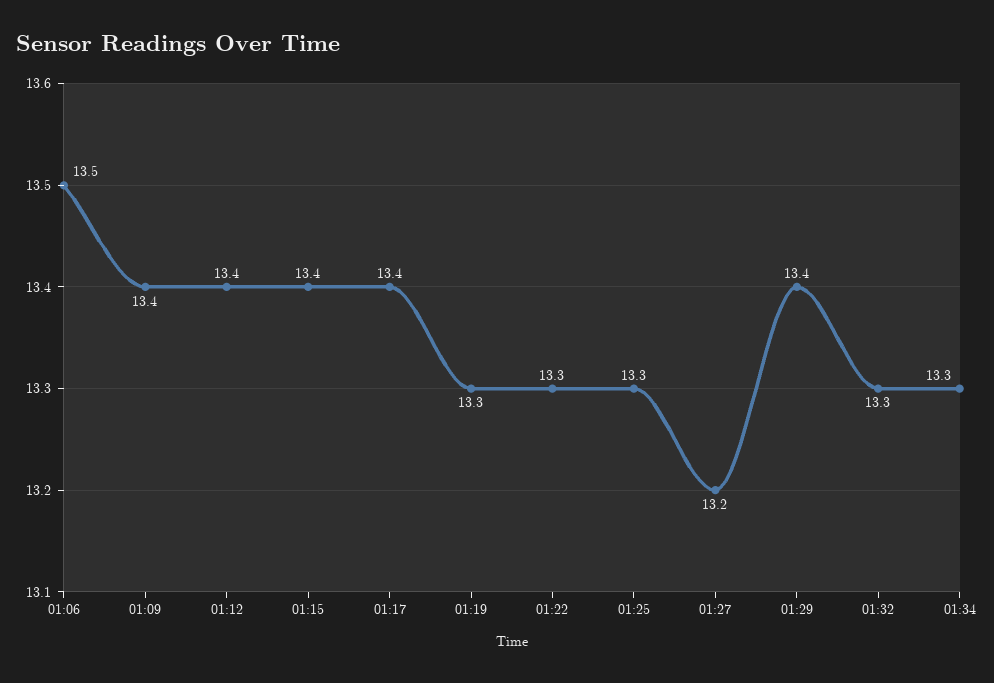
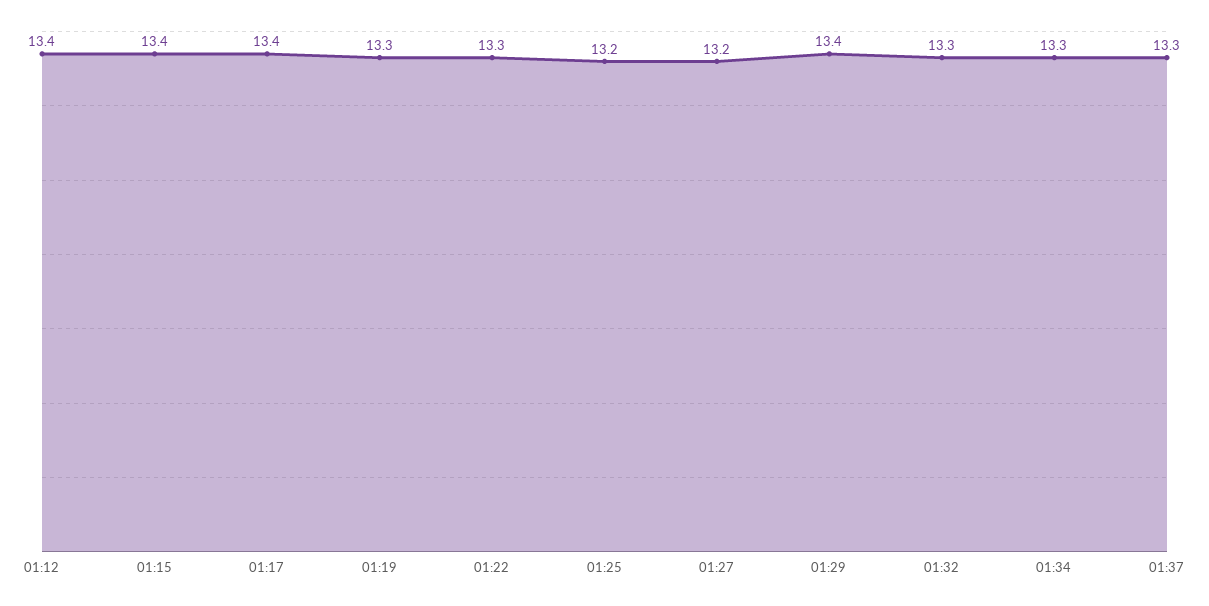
01:06: 13.5 -> none
01:09: 13.4 -> none
01:25: 13.3 -> 13.2
01:37: none -> 13.3

